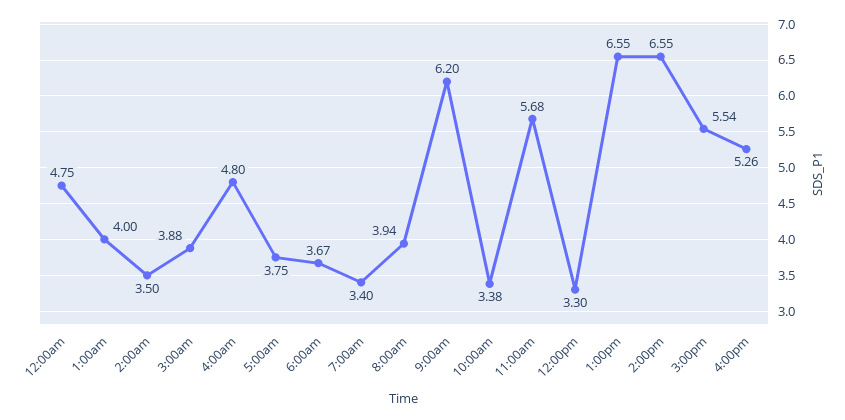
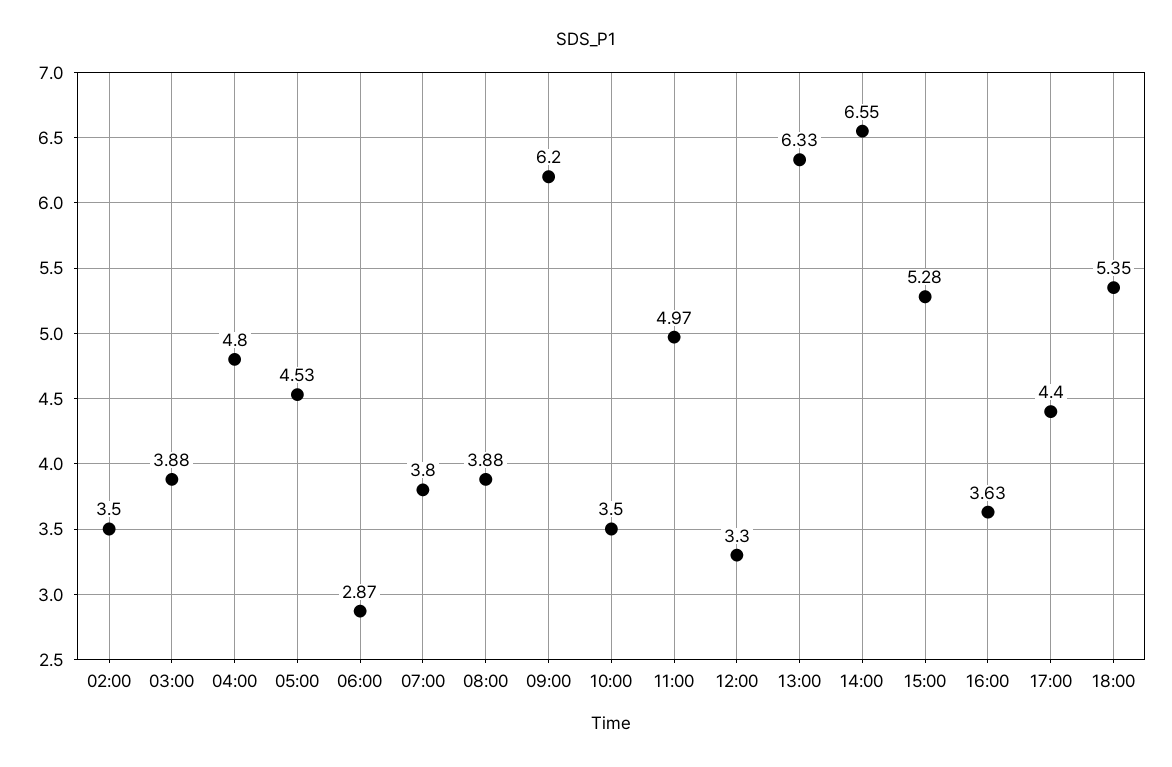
12:00am: 4.75 -> none
1:00am: 4 -> none
5:00am: 3.75 -> 4.53
6:00am: 3.67 -> 2.87
7:00am: 3.4 -> 3.8
8:00am: 3.94 -> 3.88
10:00am: 3.38 -> 3.5
11:00am: 5.68 -> 4.97
1:00pm: 6.55 -> 6.33
3:00pm: 5.54 -> 5.28
4:00pm: 5.26 -> 3.63
17:00: none -> 4.4
18:00: none -> 5.35

